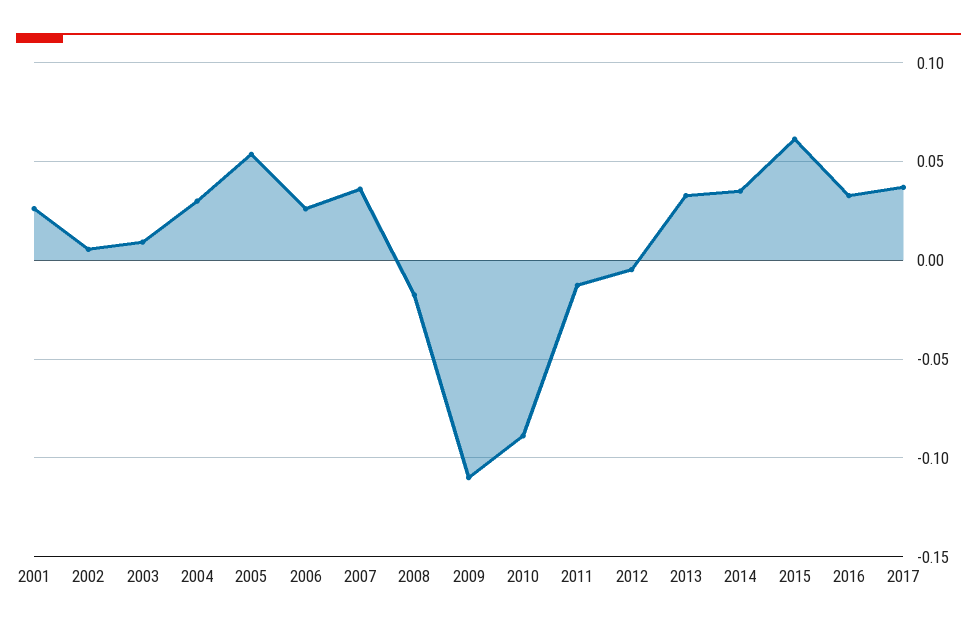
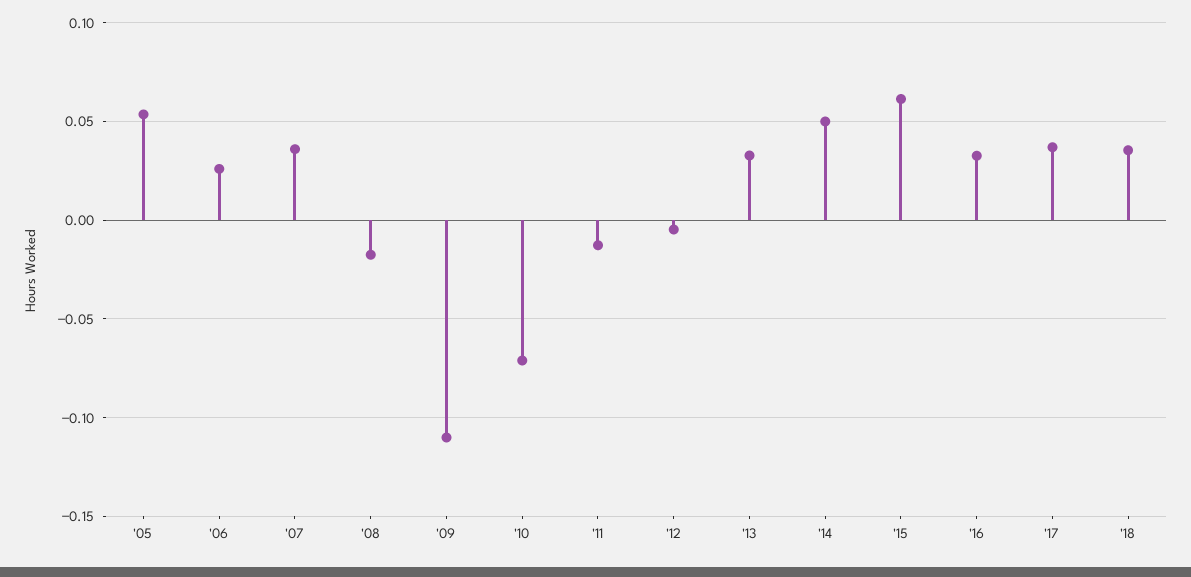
2001: 0.025 -> none
2002: 0.005 -> none
2003: 0.01 -> none
2004: 0.03 -> none
2010: -0.09 -> -0.07
2014: 0.035 -> 0.05
'18: none -> 0.035

